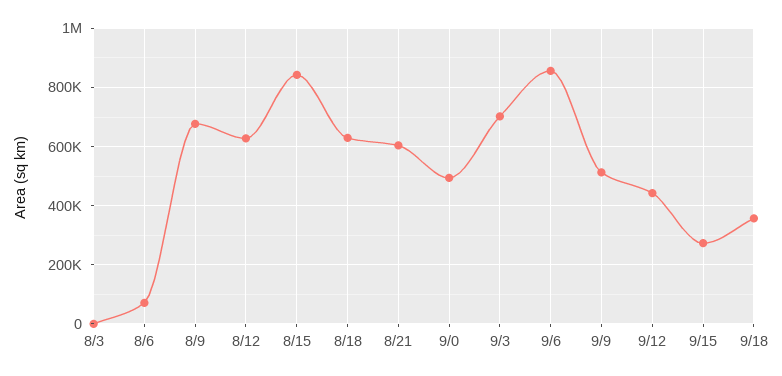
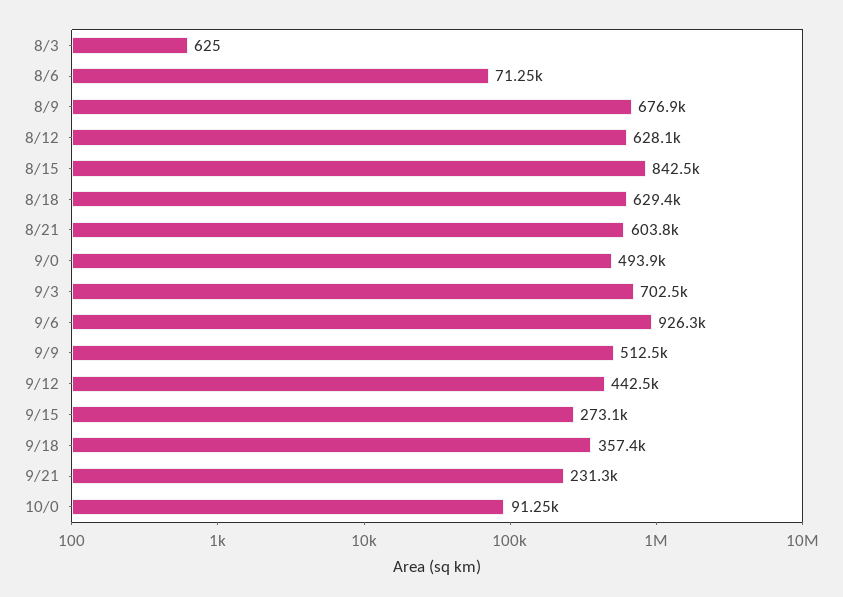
9/6: 850000 -> 926300
9/21: none -> 231300
10/0: none -> 91250

